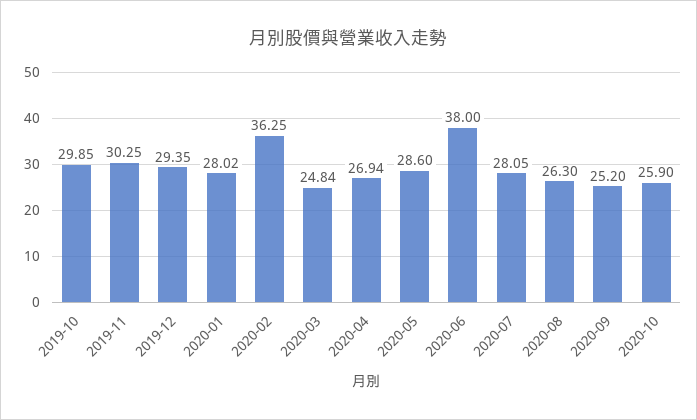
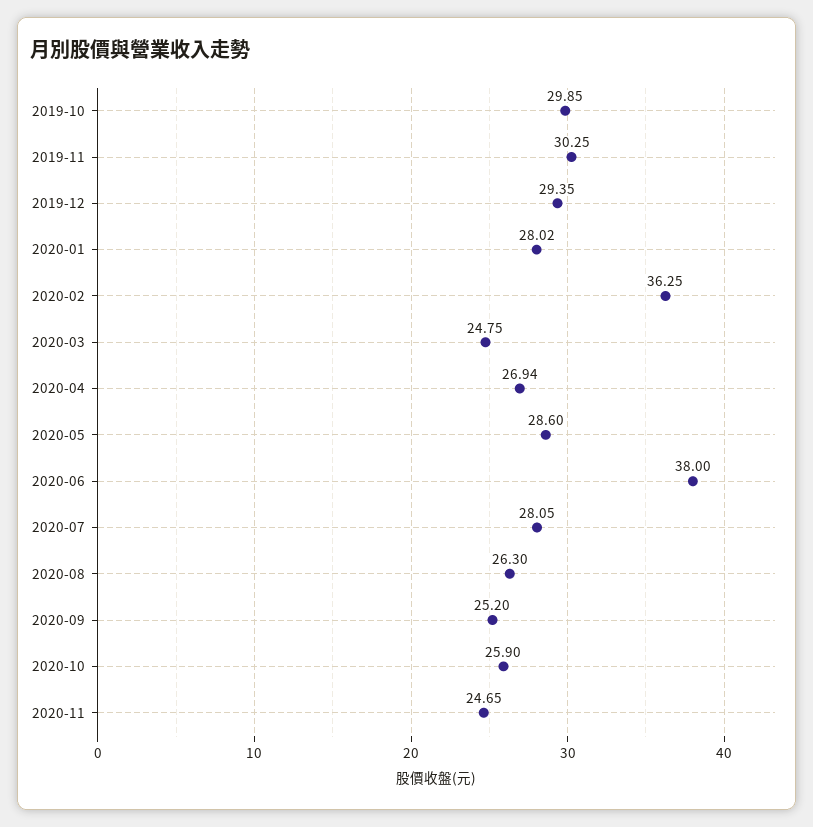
2020-03: 24.84 -> 24.75
2020-11: none -> 24.65

